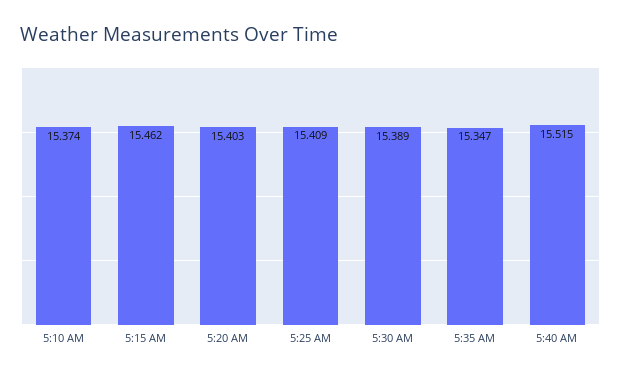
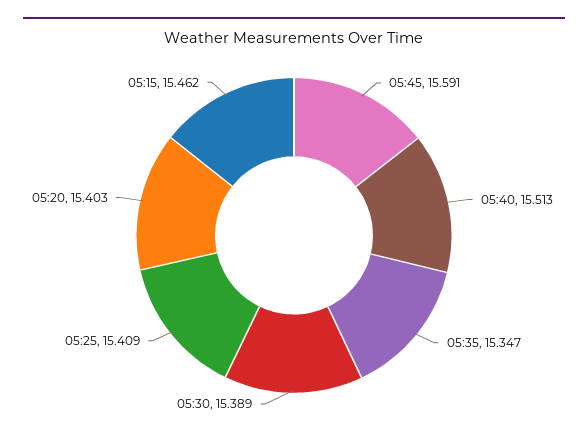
5:10 AM: 15.374 -> none
5:40 AM: 15.515 -> 15.513
05:45: none -> 15.591

